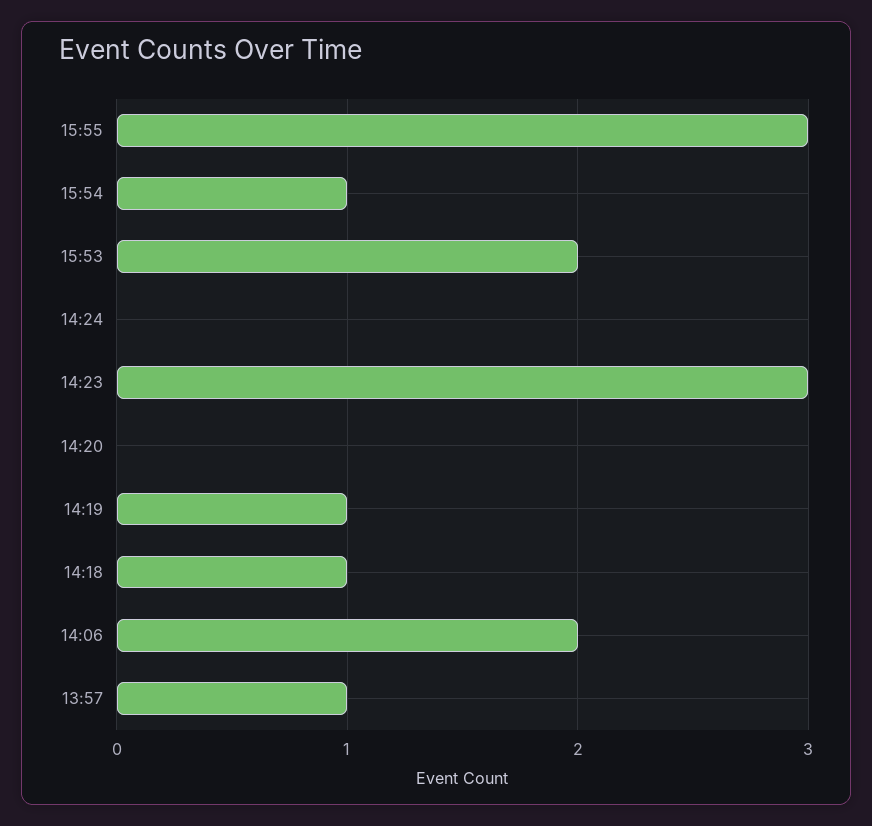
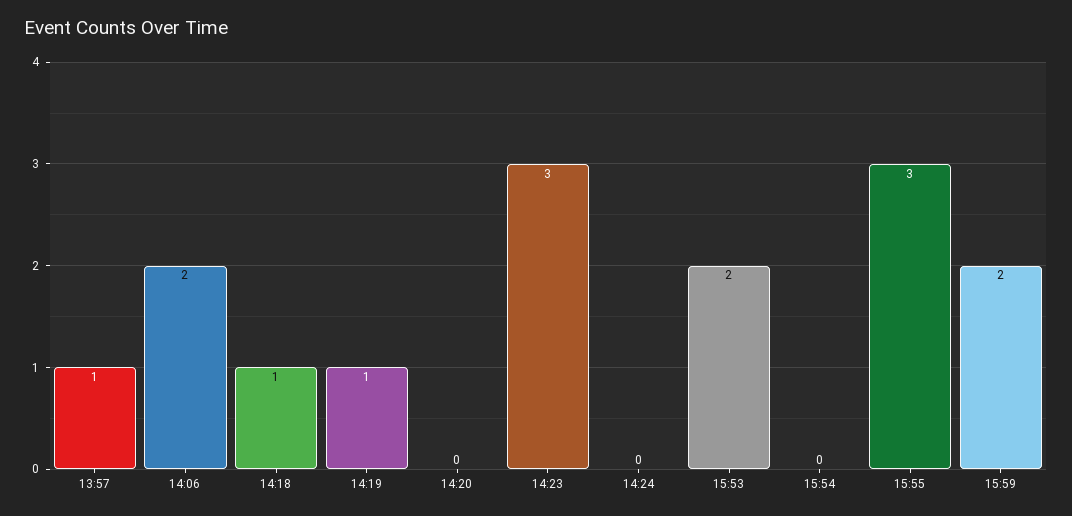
15:54: 1 -> 0
15:59: none -> 2

